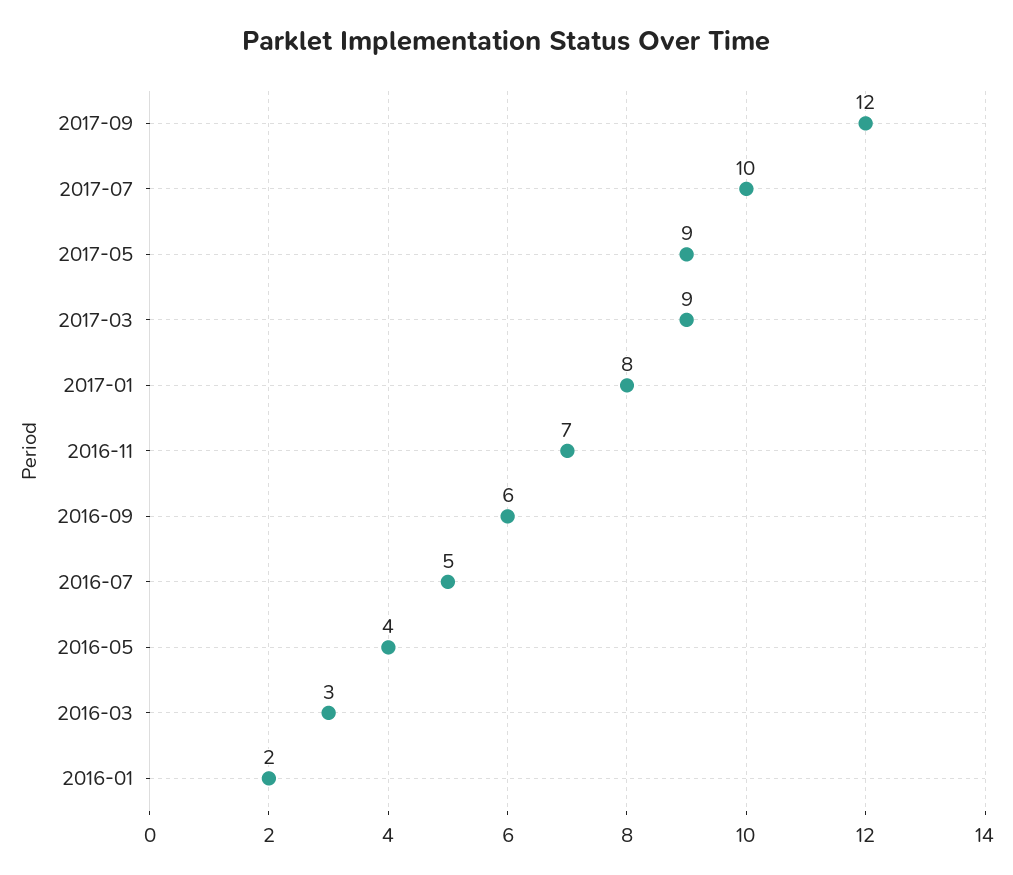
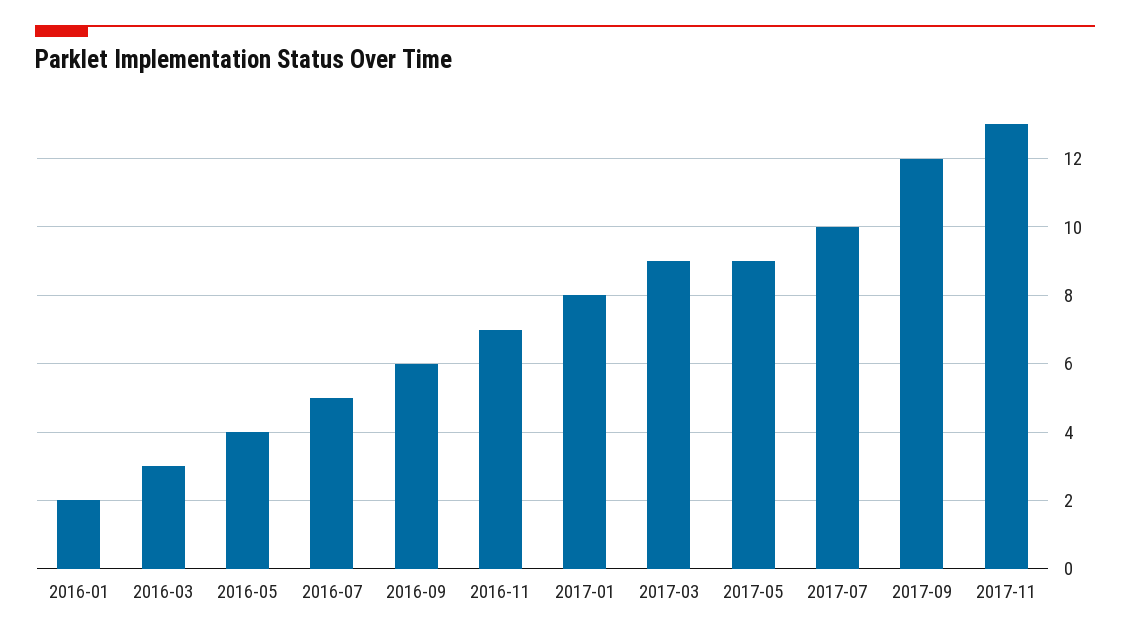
2017-11: none -> 13

